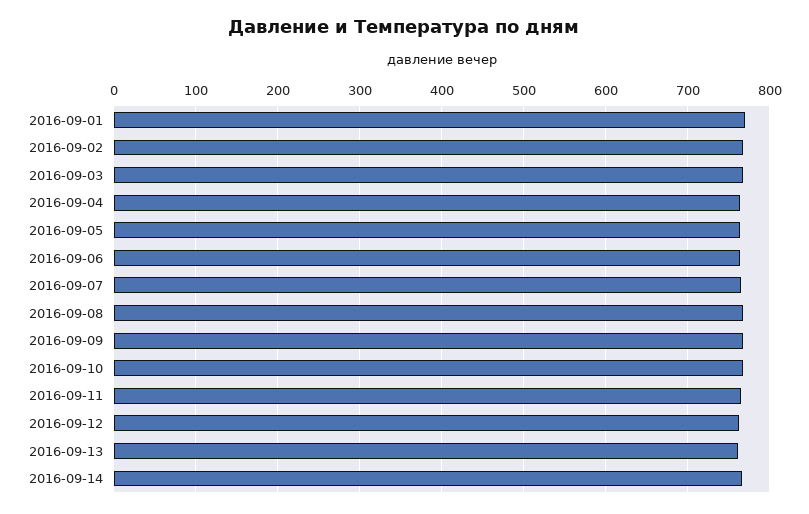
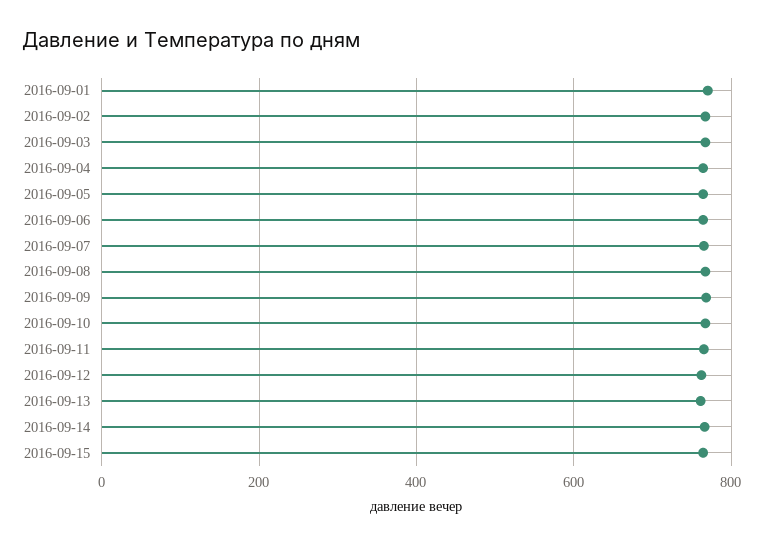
2016-09-15: none -> 760

